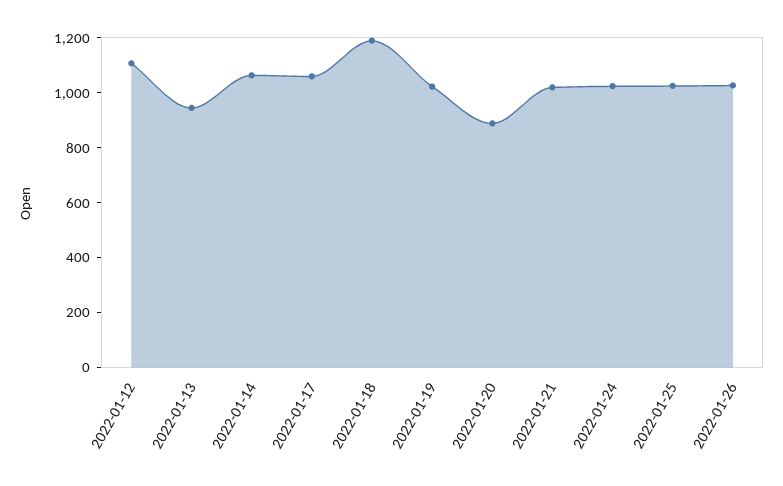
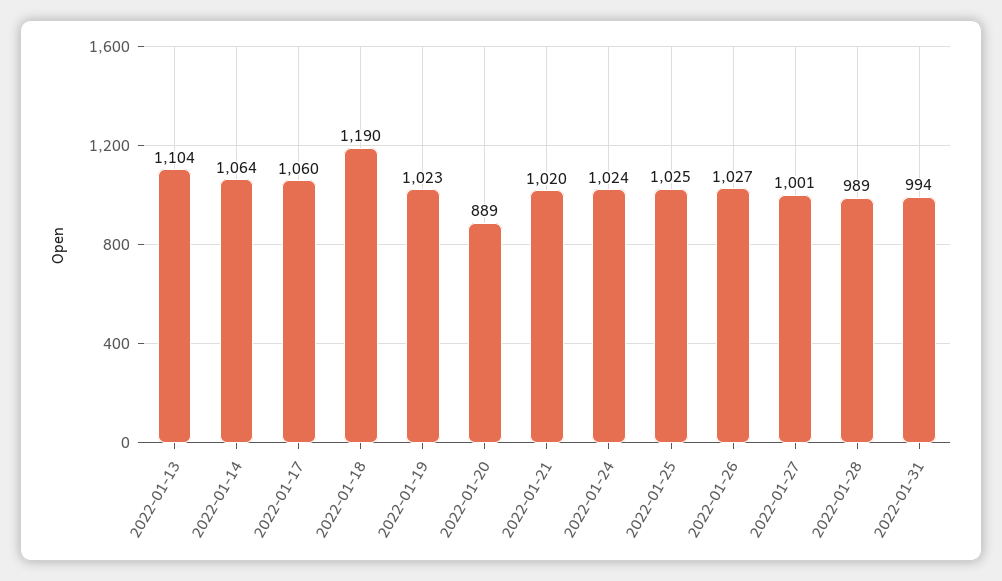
2022-01-12: 1100 -> none
2022-01-13: 950 -> 1104
2022-01-27: none -> 1001
2022-01-28: none -> 989
2022-01-31: none -> 994

